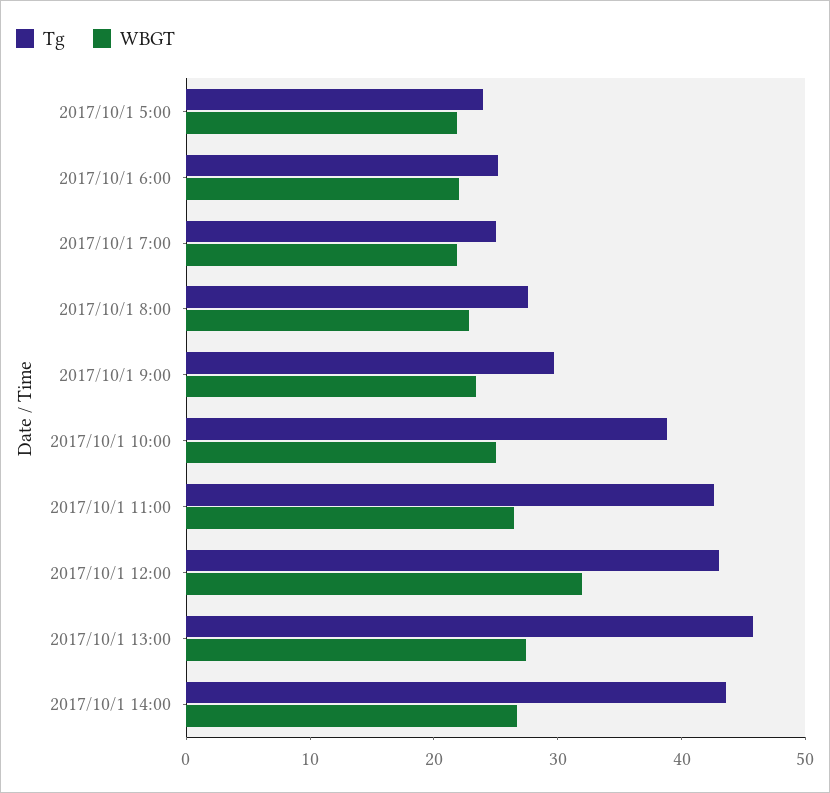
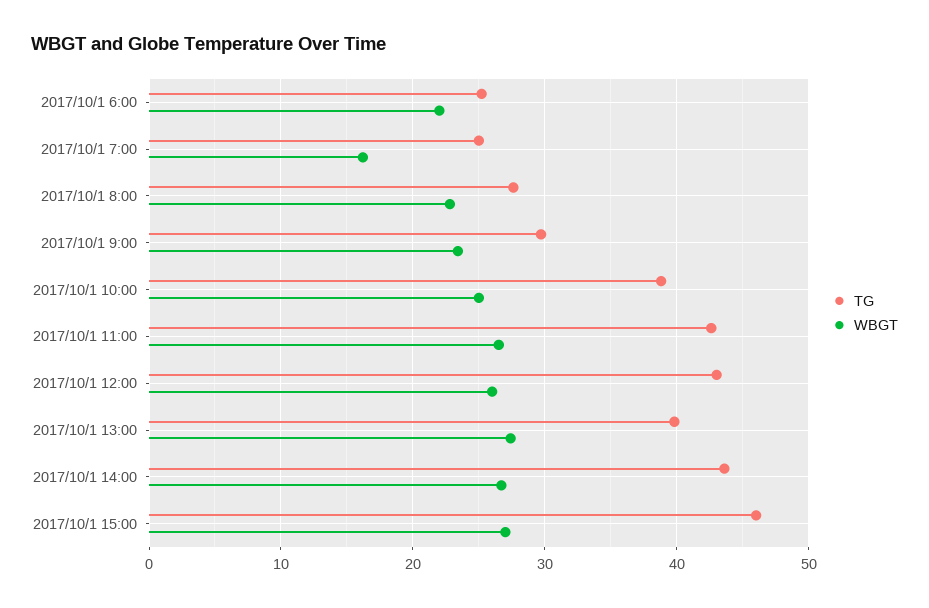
Tg, 2017/10/1 5:00: 24 -> none
WBGT, 2017/10/1 5:00: 22 -> none
WBGT, 2017/10/1 7:00: 22 -> 16
WBGT, 2017/10/1 12:00: 32 -> 26
Tg, 2017/10/1 13:00: 46 -> 40
Tg, 2017/10/1 15:00: none -> 46
WBGT, 2017/10/1 15:00: none -> 27

